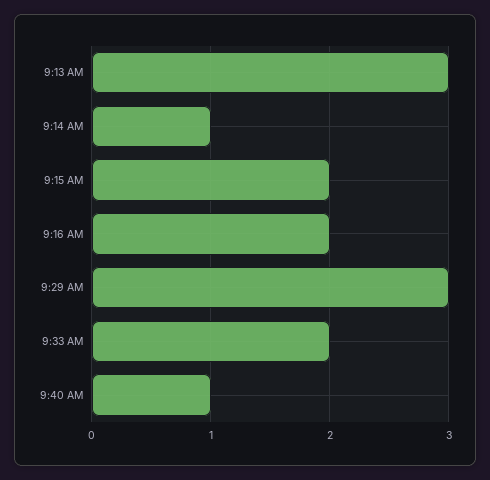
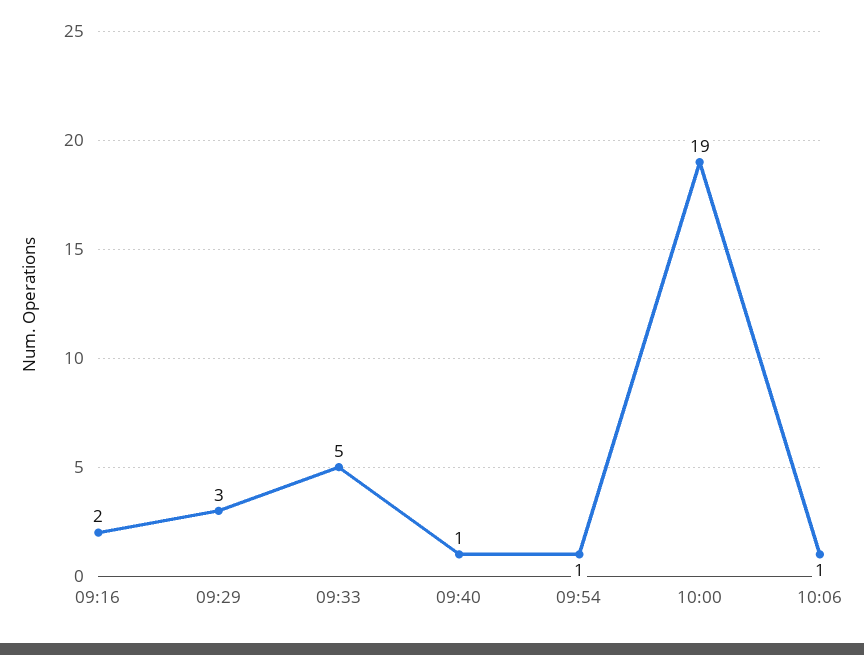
9:13 AM: 3 -> none
9:14 AM: 1 -> none
9:15 AM: 2 -> none
9:33 AM: 2 -> 5
09:54: none -> 1
10:00: none -> 19
10:06: none -> 1

